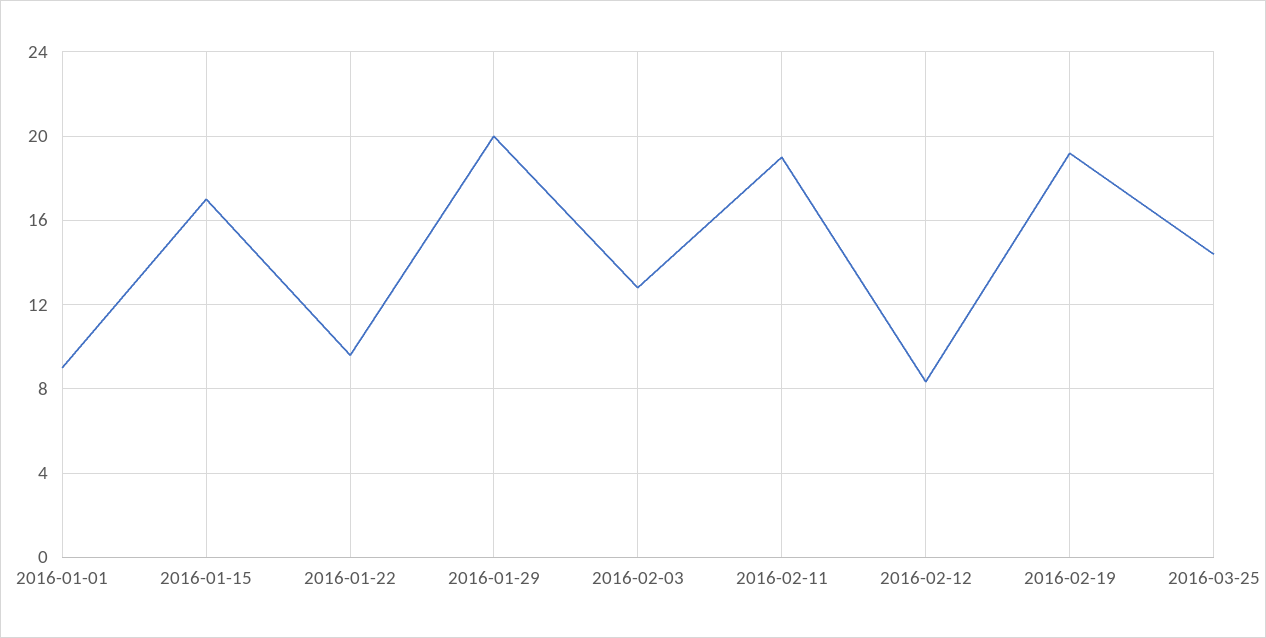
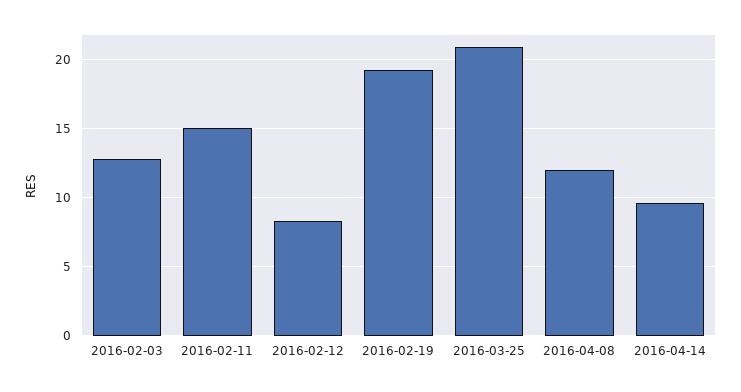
2016-01-01: 9 -> none
2016-01-15: 17 -> none
2016-01-22: 9.5 -> none
2016-01-29: 20 -> none
2016-02-11: 19 -> 15
2016-03-25: 14.5 -> 21
2016-04-08: none -> 12
2016-04-14: none -> 9.5

